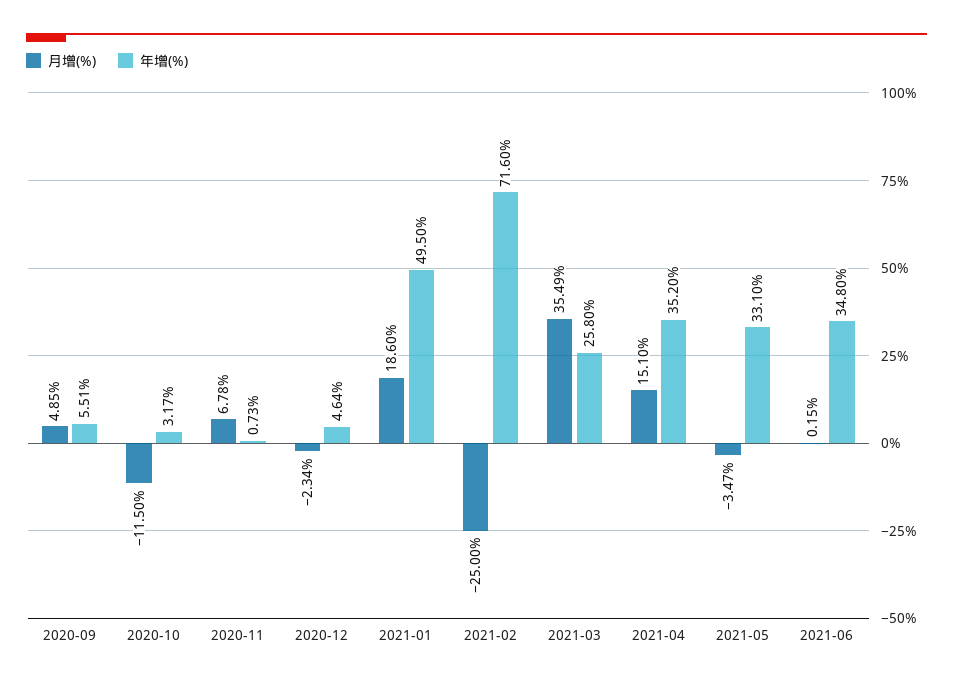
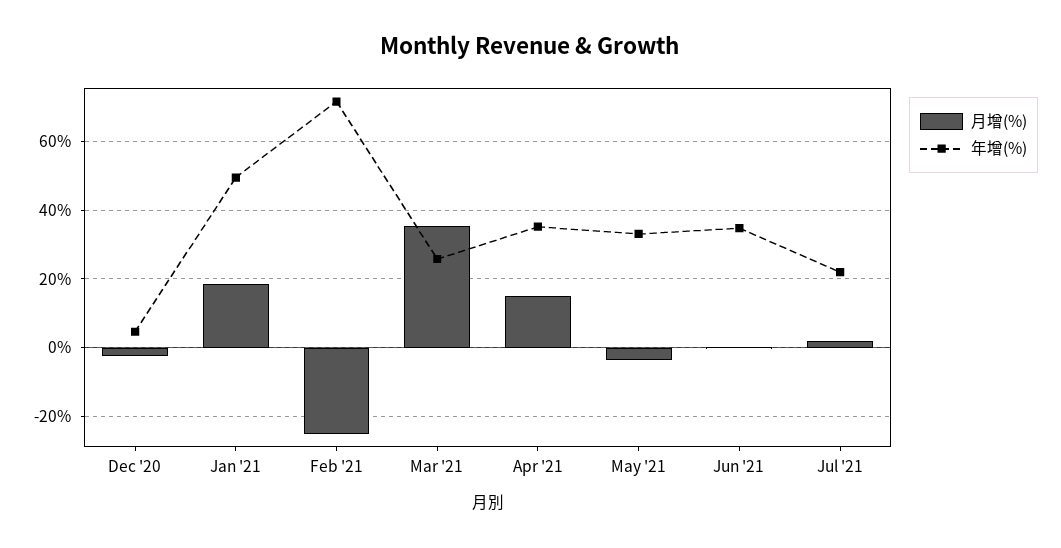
月增(%), 2020-09: 4.85 -> none
年增(%), 2020-09: 5.51 -> none
月增(%), 2020-10: -11.5 -> none
年增(%), 2020-10: 3.17 -> none
月增(%), 2020-11: 6.78 -> none
年增(%), 2020-11: 0.73 -> none
月增(%), Jul '21: none -> 2
年增(%), Jul '21: none -> 22

